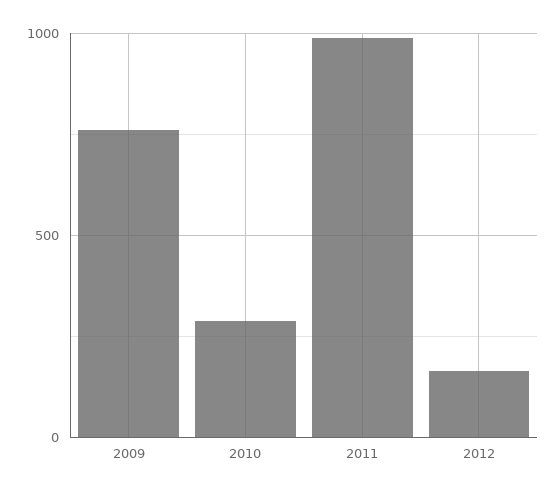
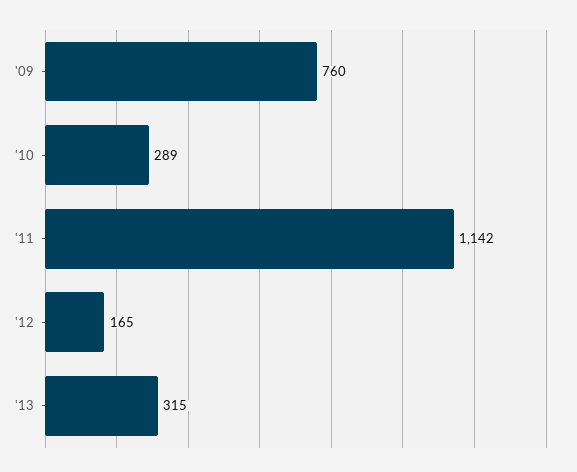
2011: 1000 -> 1142
'13: none -> 315

